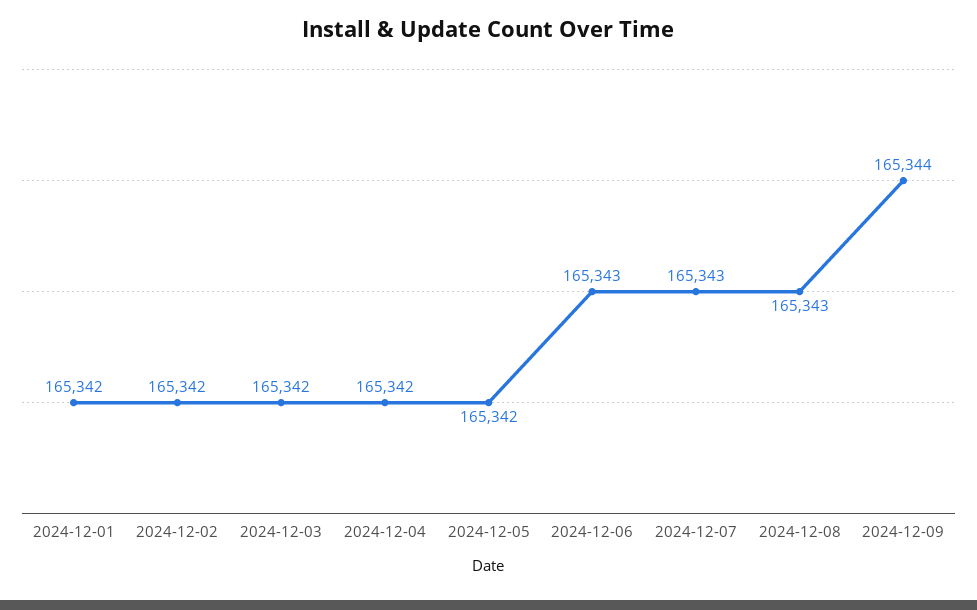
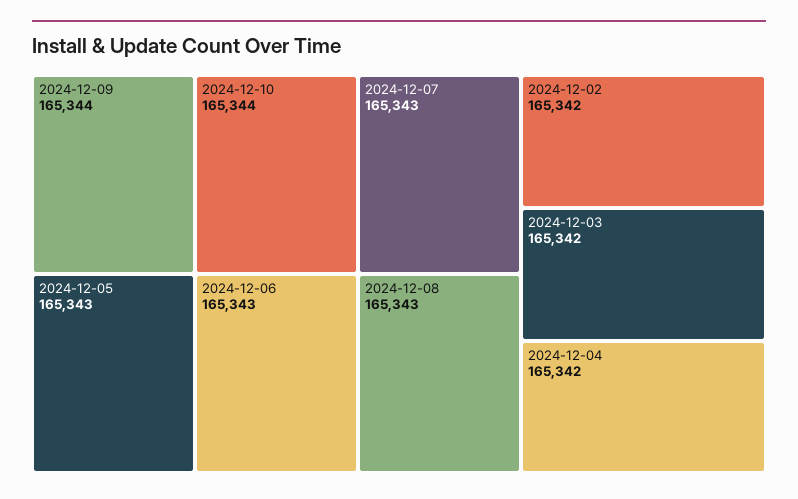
2024-12-01: 165342 -> none
2024-12-05: 165342 -> 165343
2024-12-10: none -> 165344

